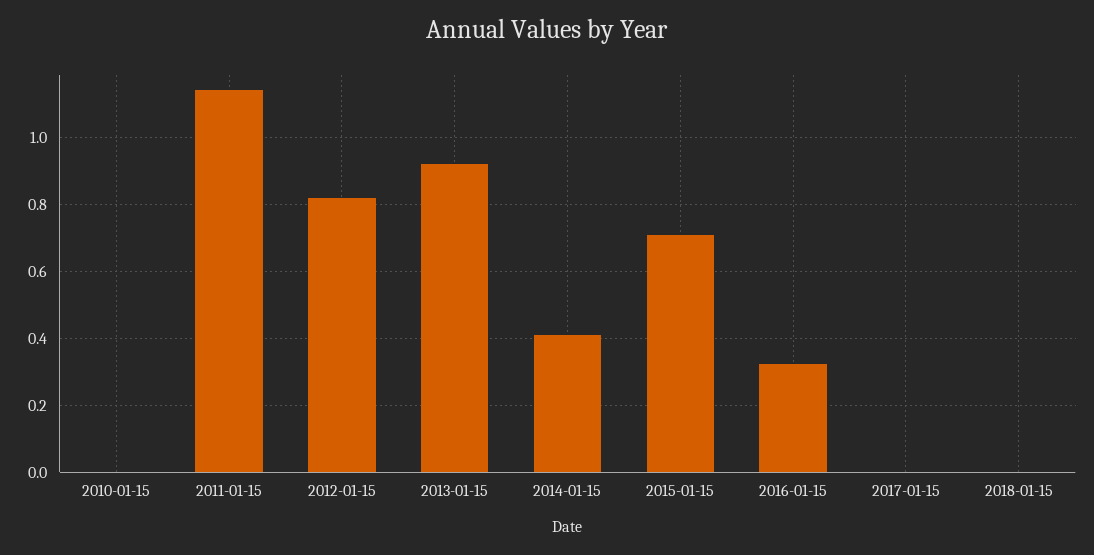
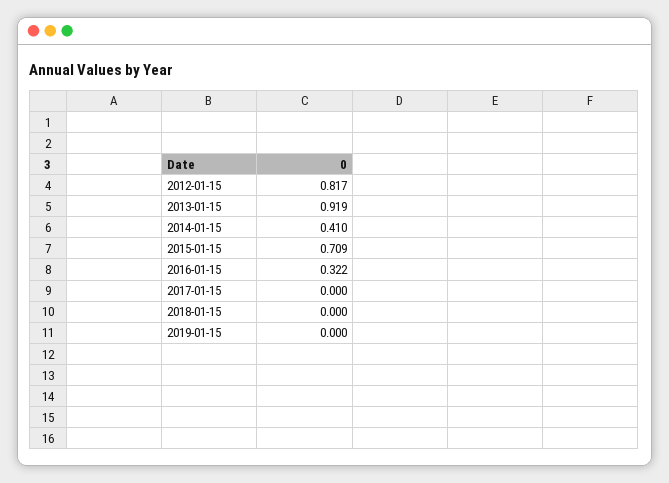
2010-01-15: 0 -> none
2011-01-15: 1.14 -> none
2019-01-15: none -> 0

